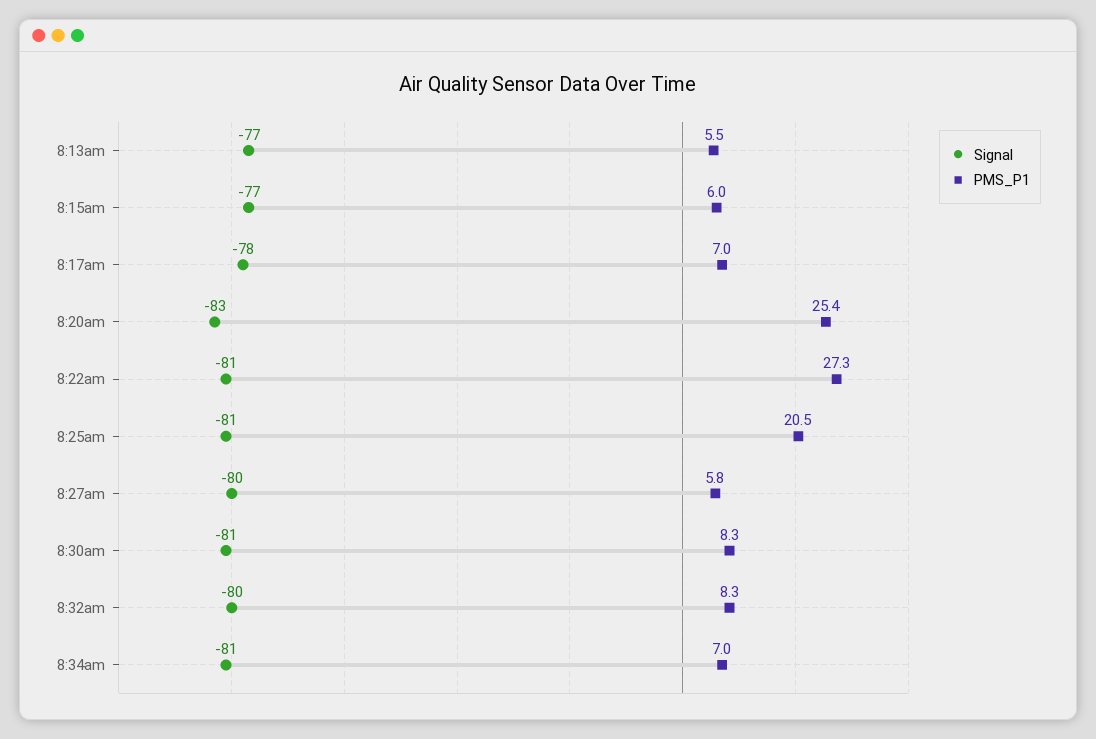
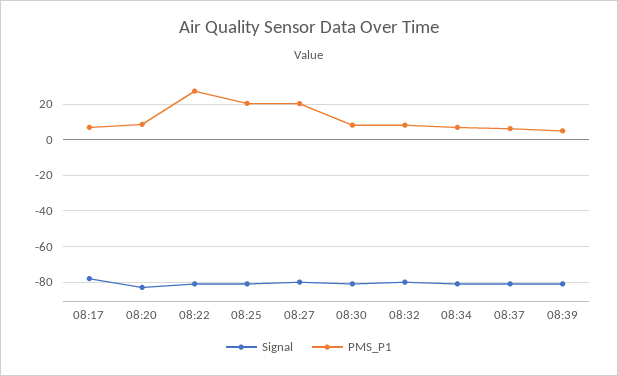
Signal, 8:13am: -77 -> none
PMS_P1, 8:13am: 5.5 -> none
Signal, 8:15am: -77 -> none
PMS_P1, 8:15am: 6 -> none
PMS_P1, 8:20am: 25.4 -> 10
PMS_P1, 8:27am: 5.8 -> 20
Signal, 08:37: none -> -80
PMS_P1, 08:37: none -> 5
Signal, 08:39: none -> -80
PMS_P1, 08:39: none -> 5

